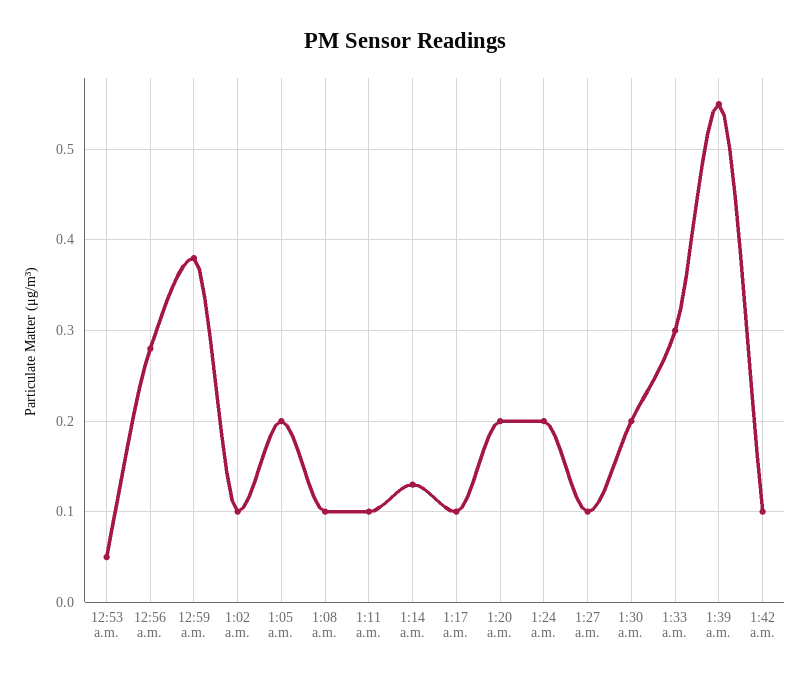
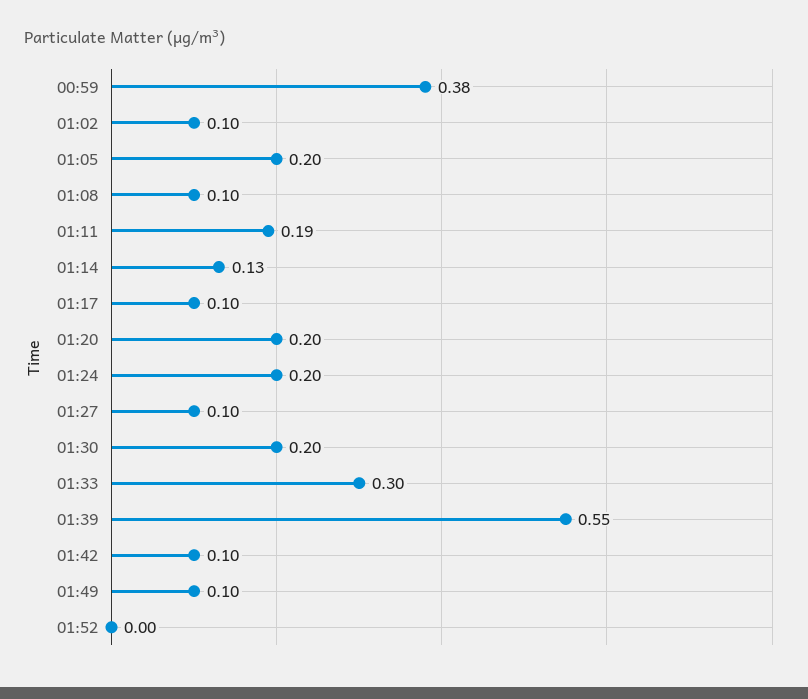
12:53 a.m.: 0.05 -> none
12:56 a.m.: 0.28 -> none
1:11 a.m.: 0.1 -> 0.19
01:49: none -> 0.1
01:52: none -> 0

